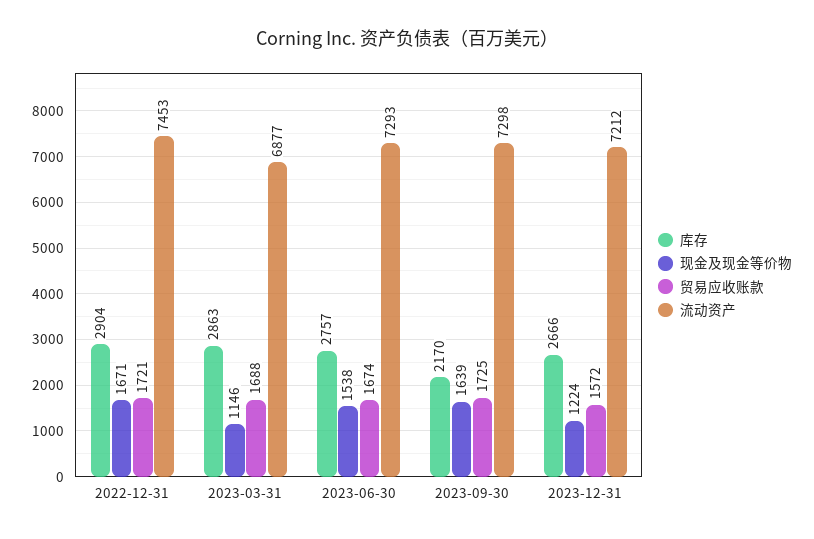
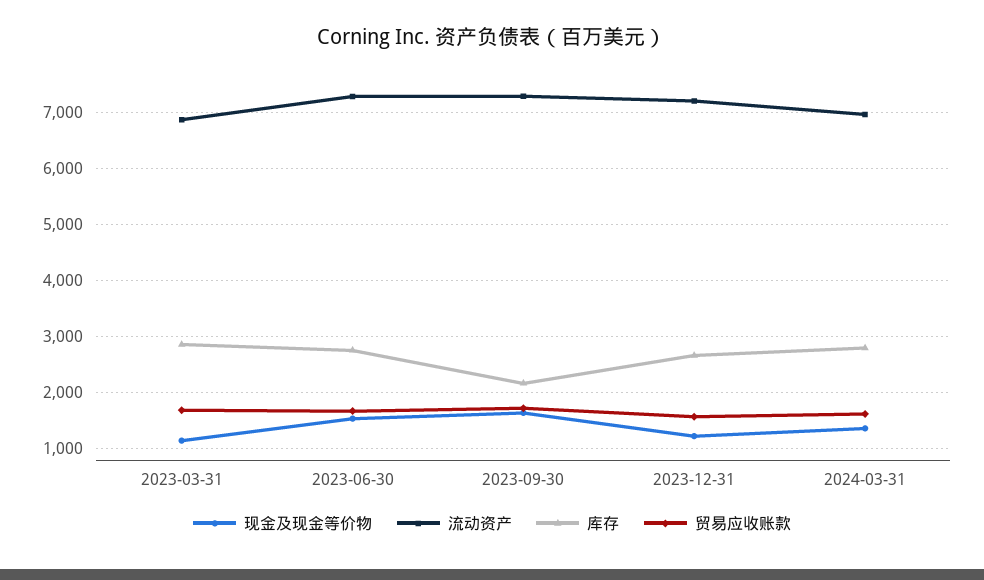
库存, 2022-12-31: 2904 -> none
现金及现金等价物, 2022-12-31: 1671 -> none
贸易应收账款, 2022-12-31: 1721 -> none
流动资产, 2022-12-31: 7453 -> none
现金及现金等价物, 2024-03-31: none -> 1400
流动资产, 2024-03-31: none -> 7000
库存, 2024-03-31: none -> 2800
贸易应收账款, 2024-03-31: none -> 1600

